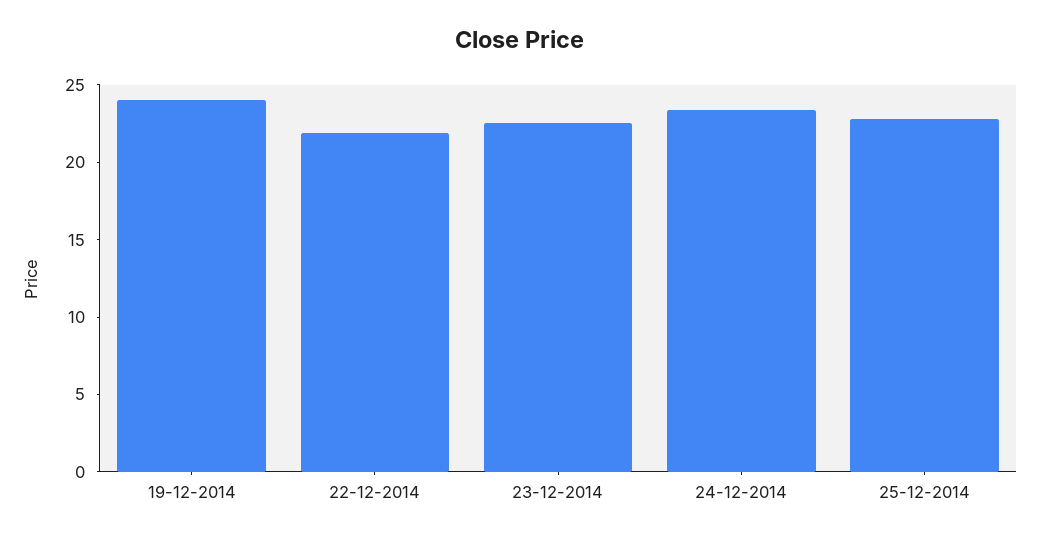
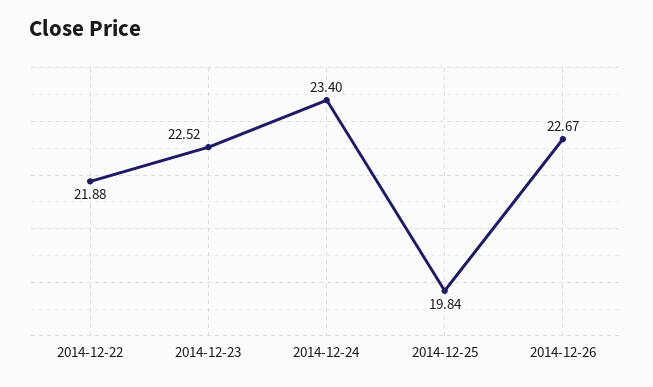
19-12-2014: 24 -> none
25-12-2014: 23 -> 19.84
2014-12-26: none -> 22.67

